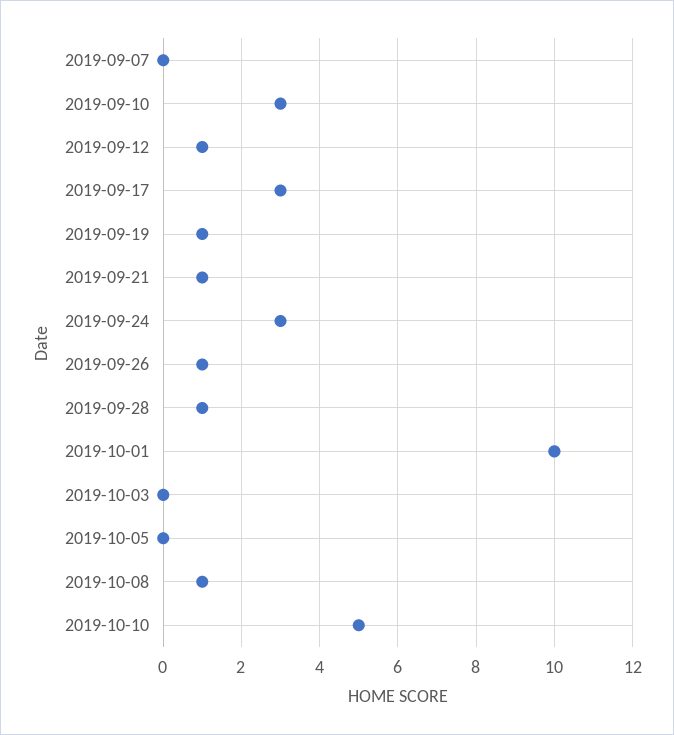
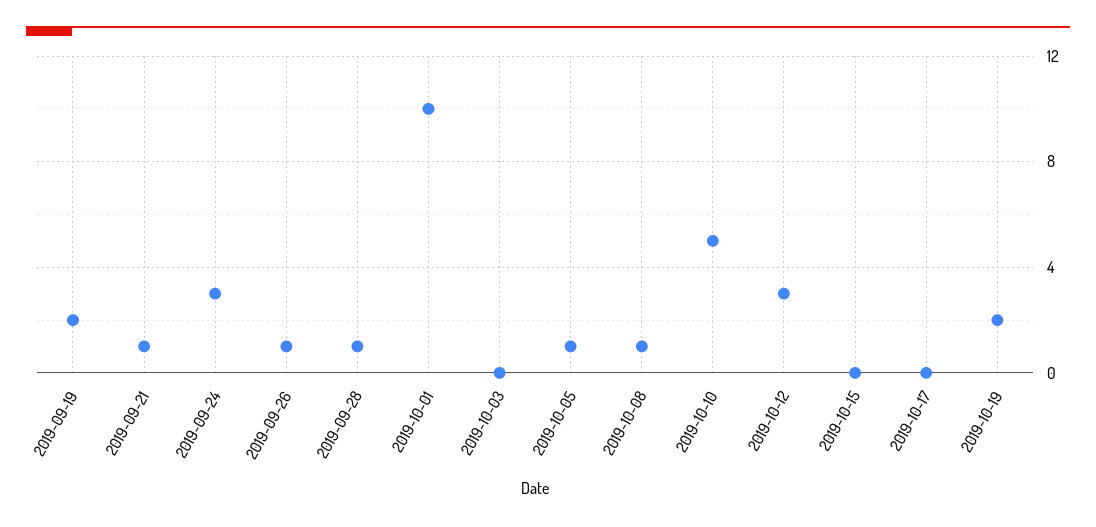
2019-09-07: 0 -> none
2019-09-10: 3 -> none
2019-09-12: 1 -> none
2019-09-17: 3 -> none
2019-09-19: 1 -> 2
2019-10-05: 0 -> 1
2019-10-12: none -> 3
2019-10-15: none -> 0
2019-10-17: none -> 0
2019-10-19: none -> 2

